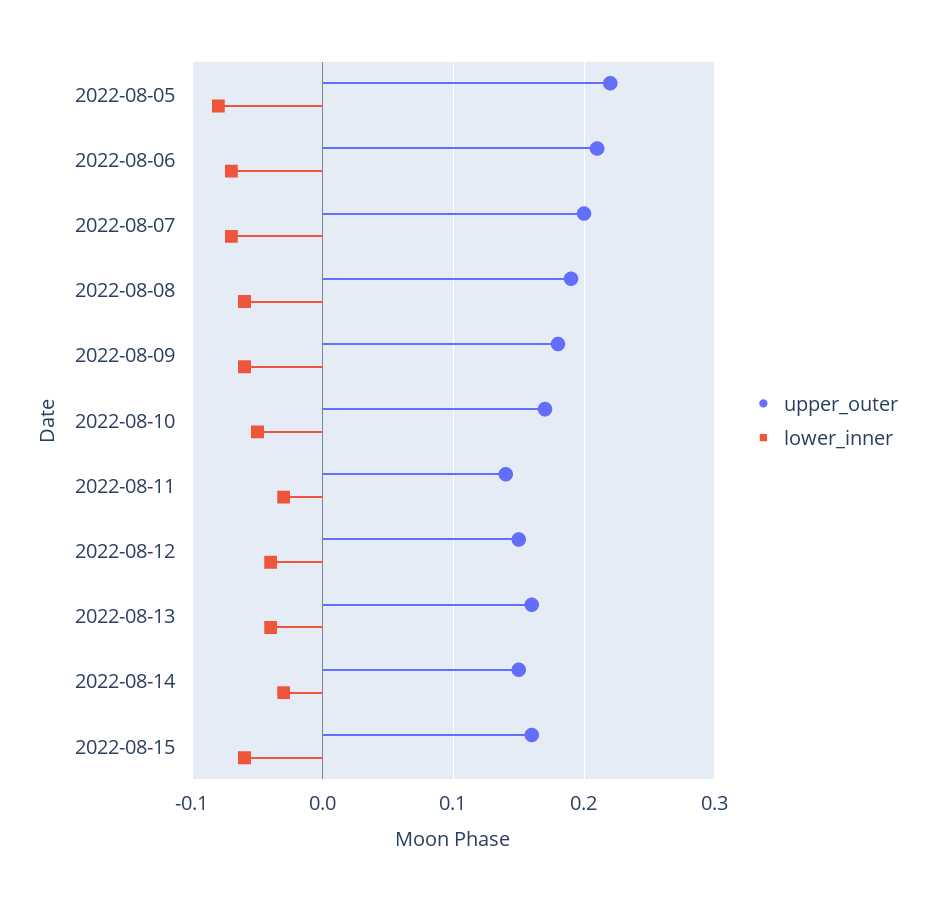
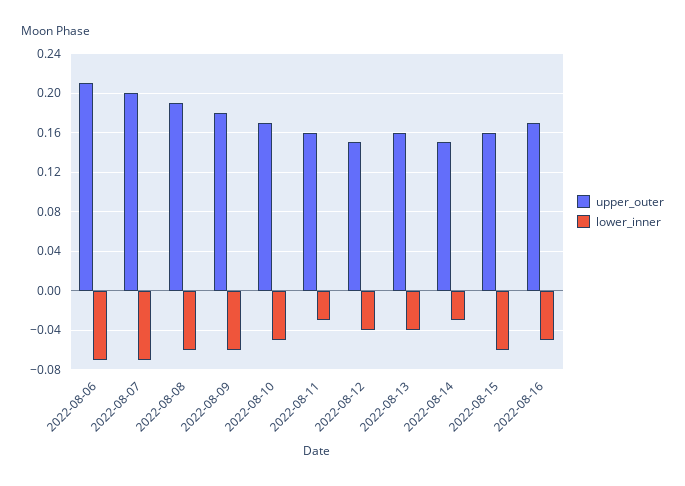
upper_outer, 2022-08-05: 0.22 -> none
lower_inner, 2022-08-05: -0.08 -> none
upper_outer, 2022-08-11: 0.14 -> 0.16
upper_outer, 2022-08-16: none -> 0.17
lower_inner, 2022-08-16: none -> -0.05

